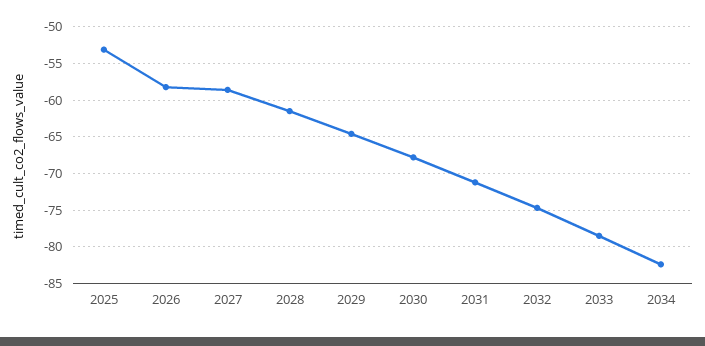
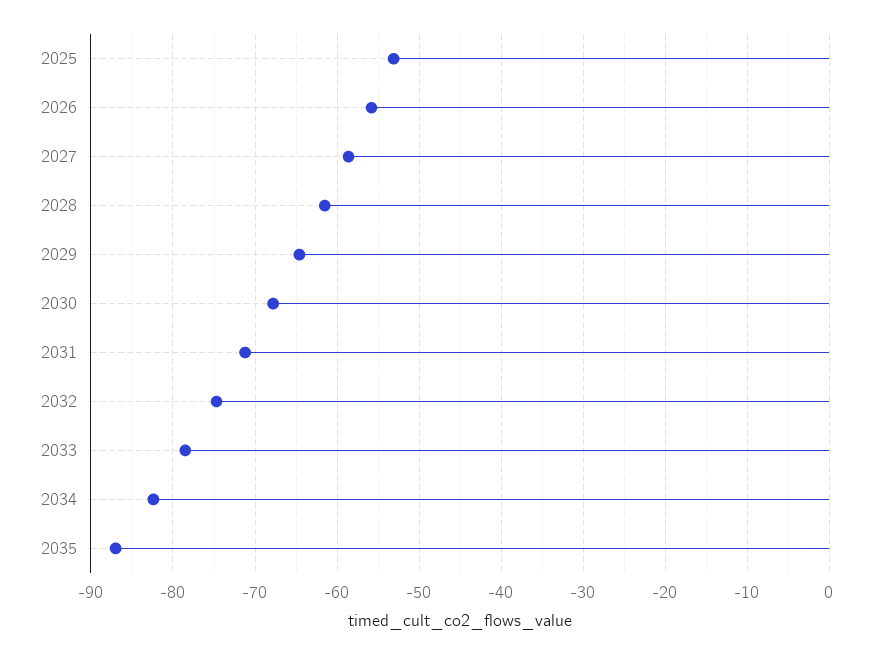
2026: -58 -> -56
2035: none -> -87

